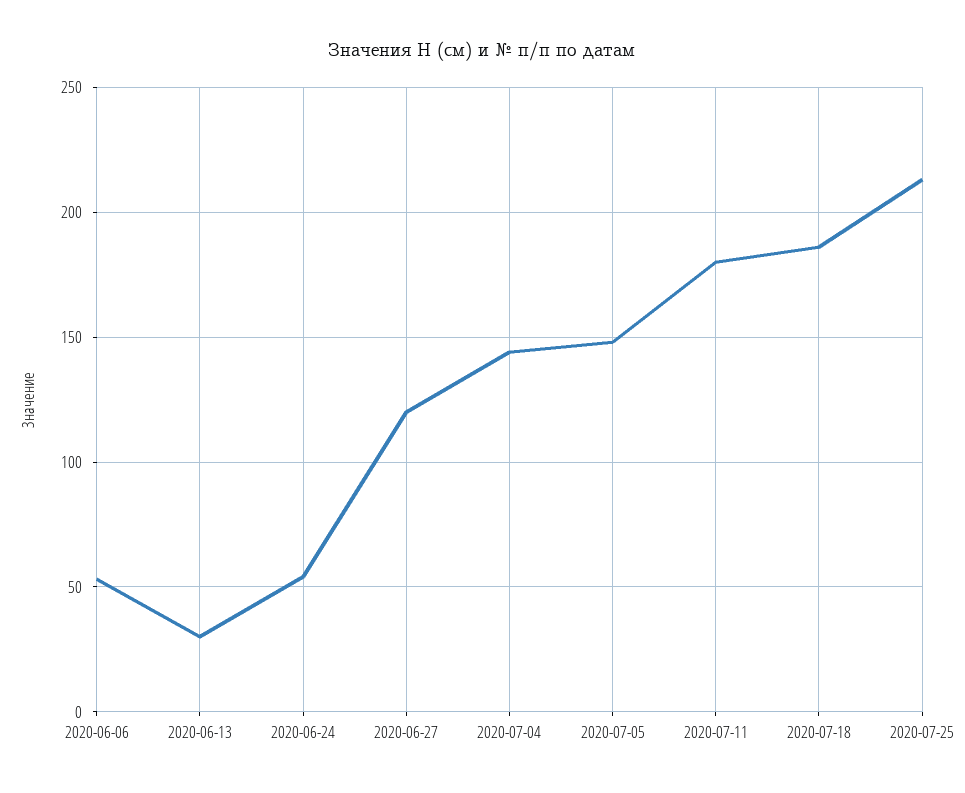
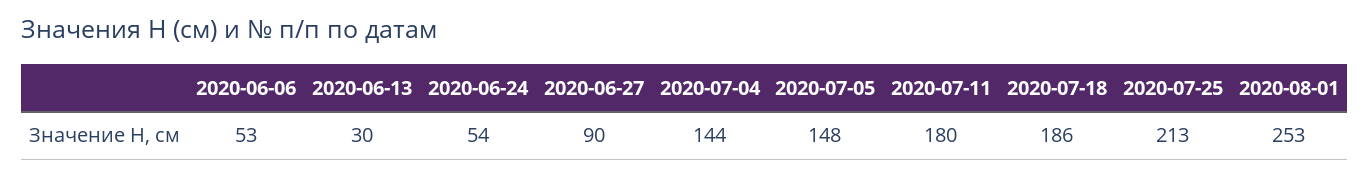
2020-06-27: 120 -> 90
2020-08-01: none -> 253

